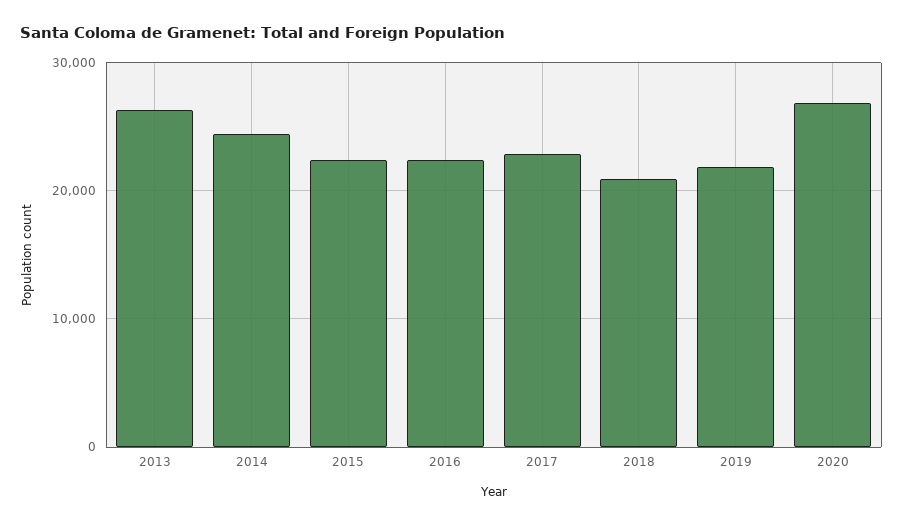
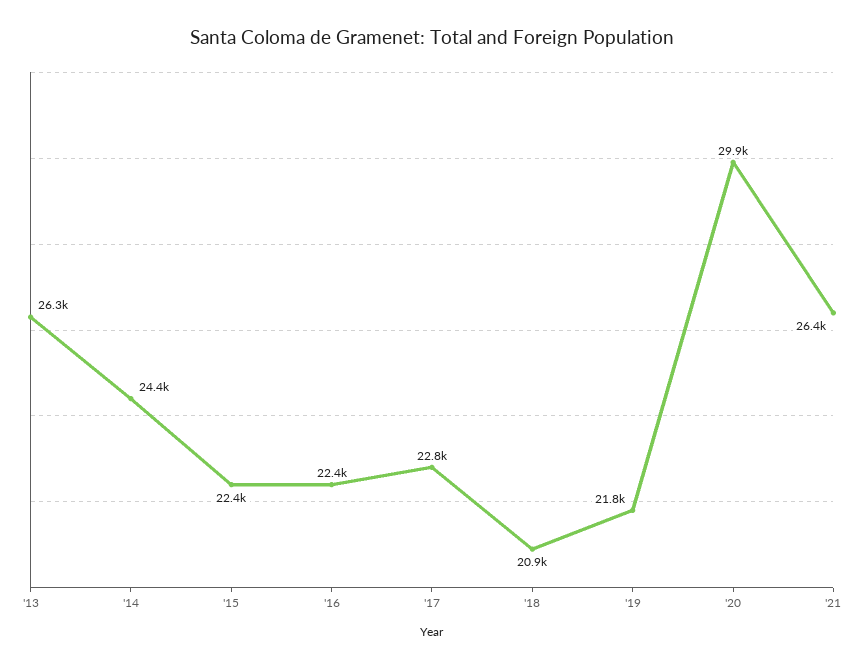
2020: 27000 -> 29900
'21: none -> 26400

